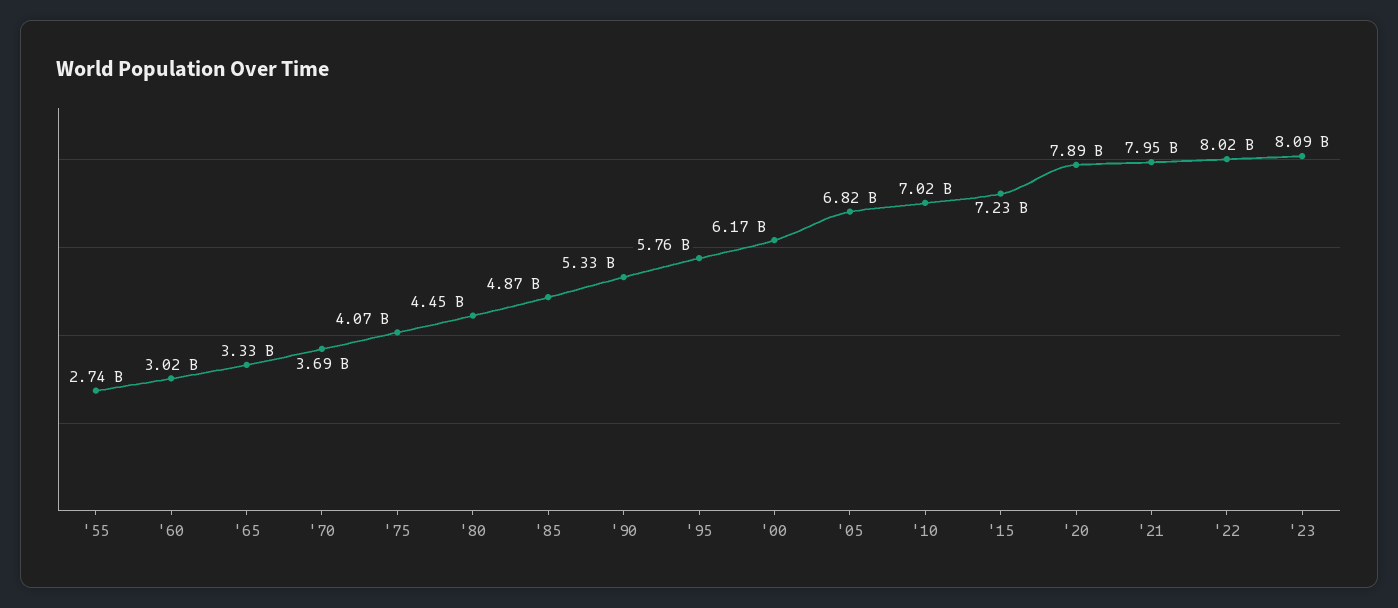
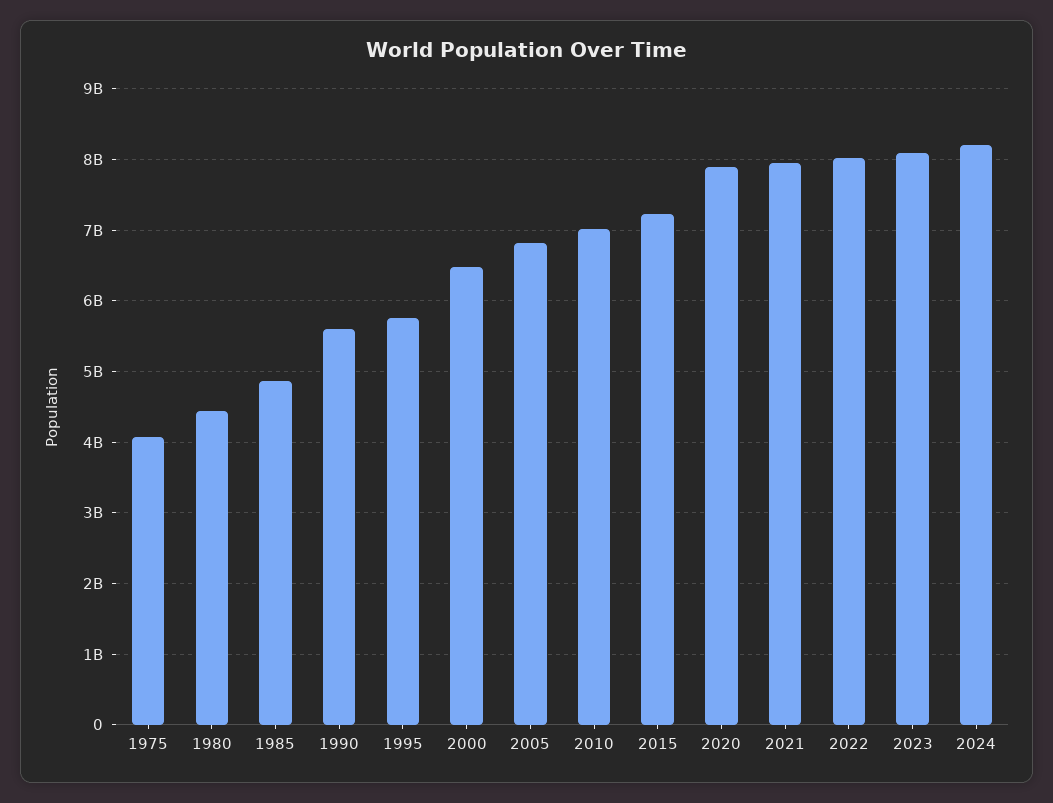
'55: 2740000000 -> none
'60: 3020000000 -> none
'65: 3330000000 -> none
'70: 3690000000 -> none
'90: 5330000000 -> 5600000000
'00: 6170000000 -> 6500000000
2024: none -> 8200000000

